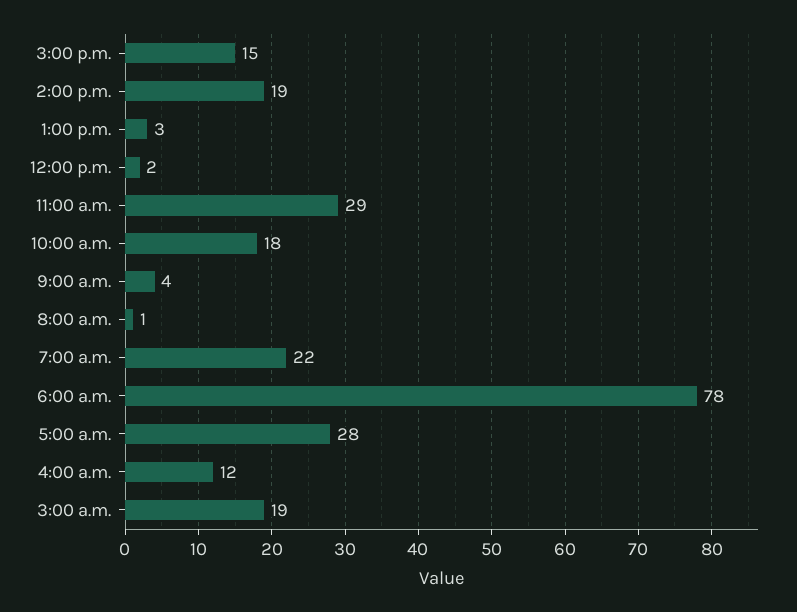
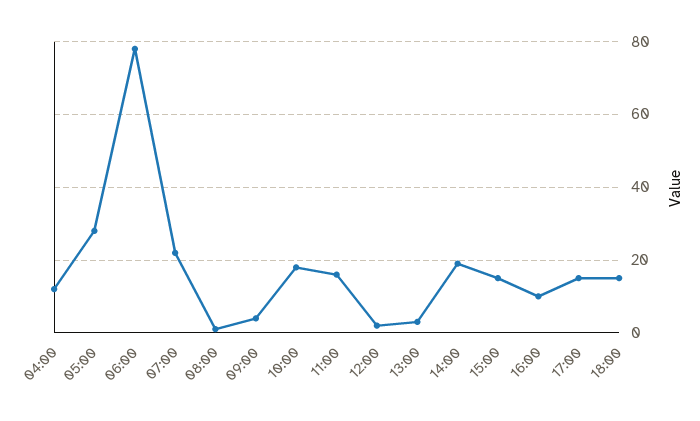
11:00 a.m.: 29 -> 15
3:00 a.m.: 19 -> none
16:00: none -> 10
17:00: none -> 15
18:00: none -> 15

